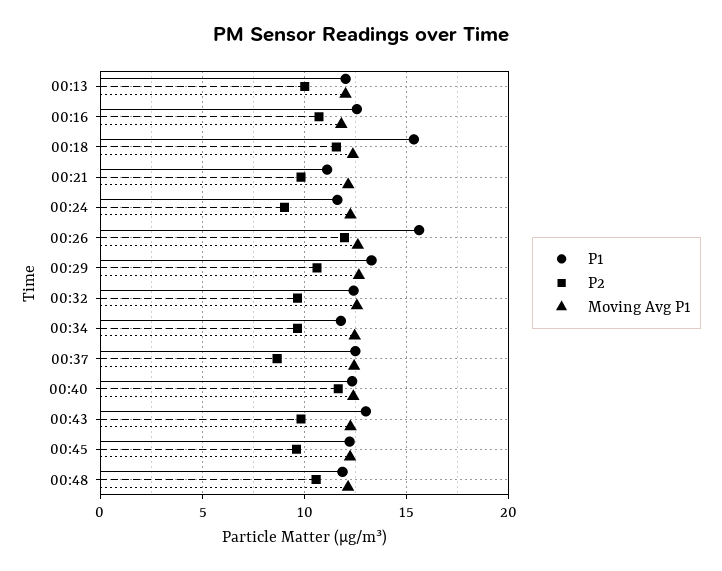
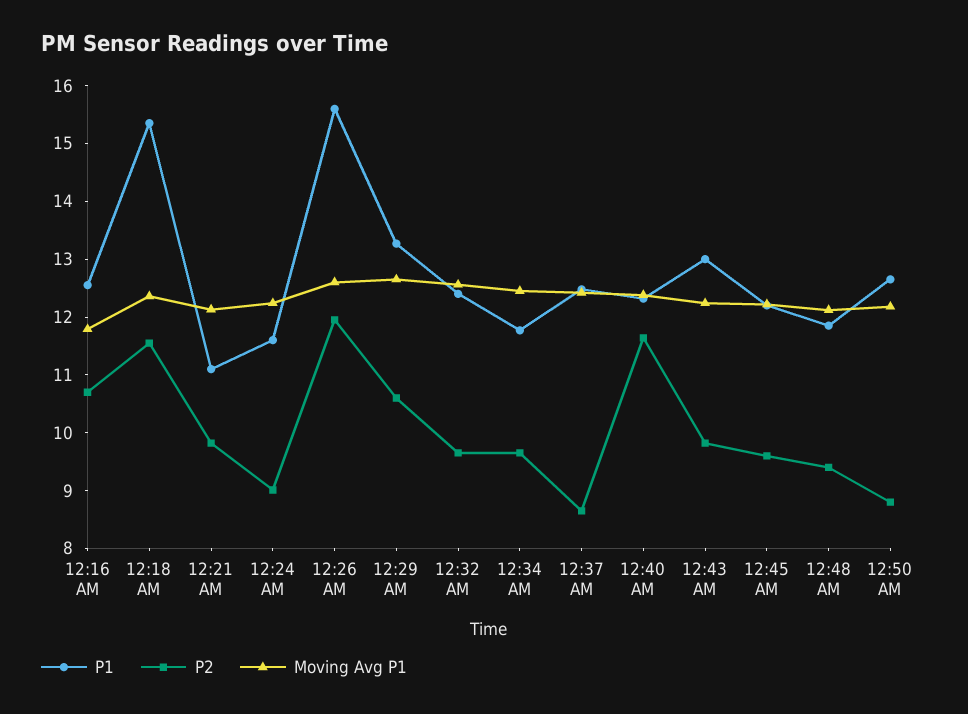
P1, 00:13: 12 -> none
P2, 00:13: 10 -> none
Moving Avg P1, 00:13: 12 -> none
P2, 00:48: 10.5 -> 9.4
P1, 12:50 AM: none -> 12.6
P2, 12:50 AM: none -> 8.8
Moving Avg P1, 12:50 AM: none -> 12.2

